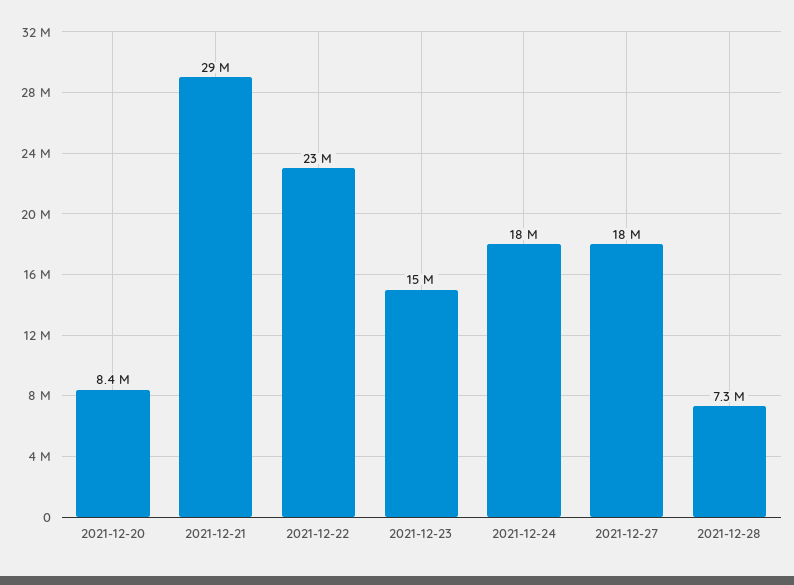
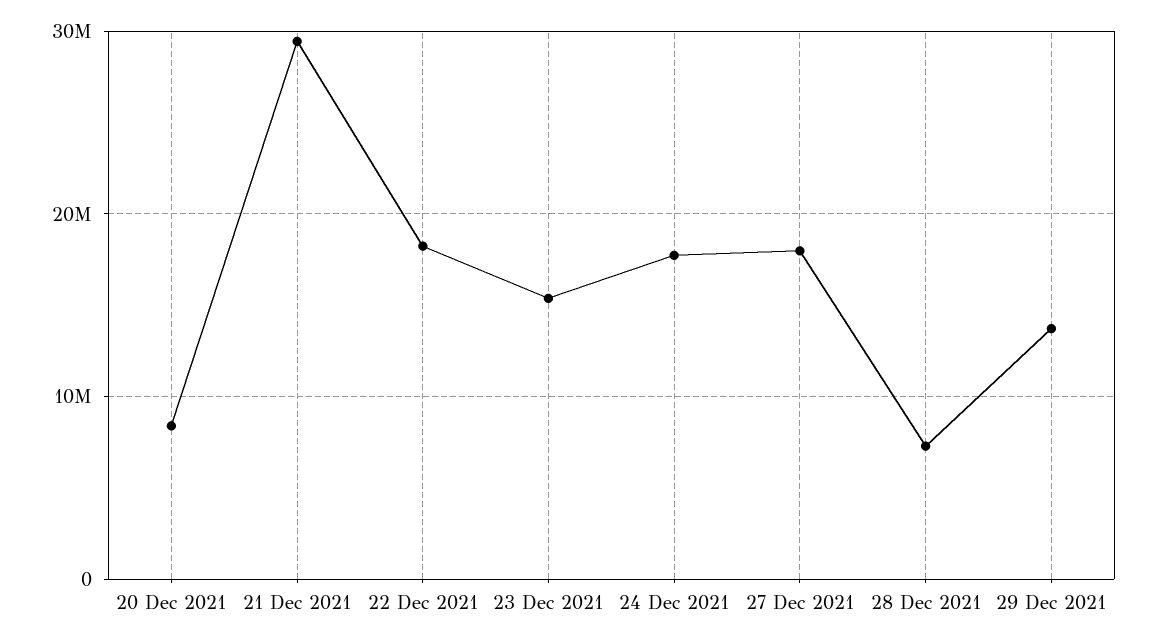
2021-12-22: 23000000 -> 18000000
29 Dec 2021: none -> 14000000

